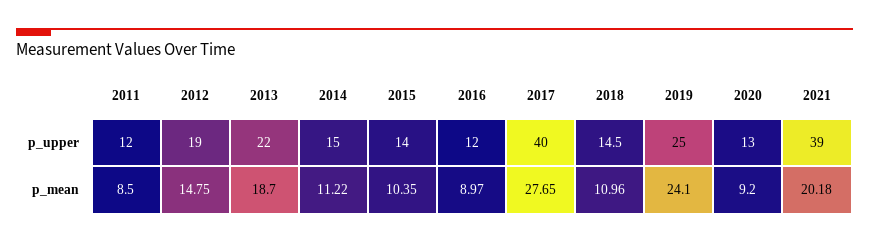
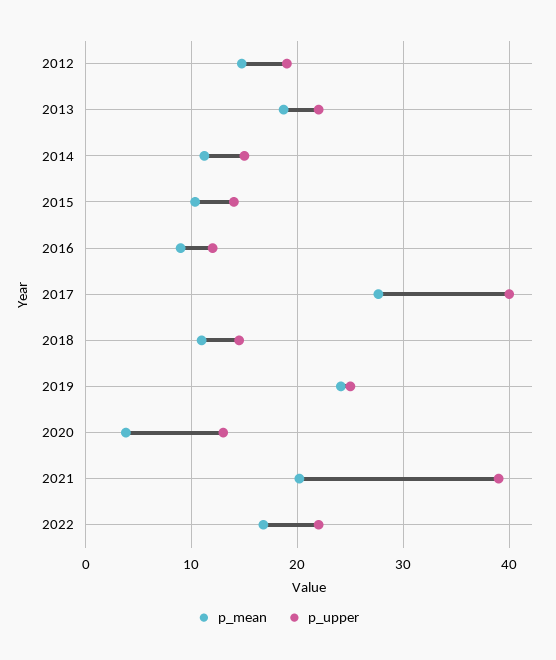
p_upper, 2011: 12 -> none
p_mean, 2011: 8.5 -> none
p_mean, 2020: 9.2 -> 4
p_mean, 2022: none -> 17
p_upper, 2022: none -> 22

